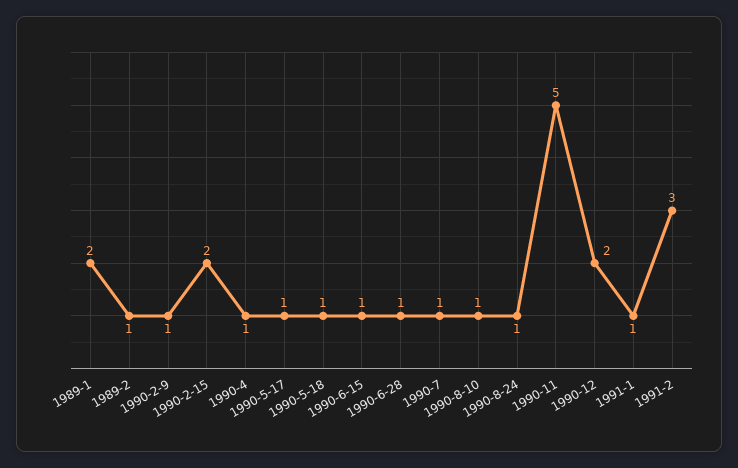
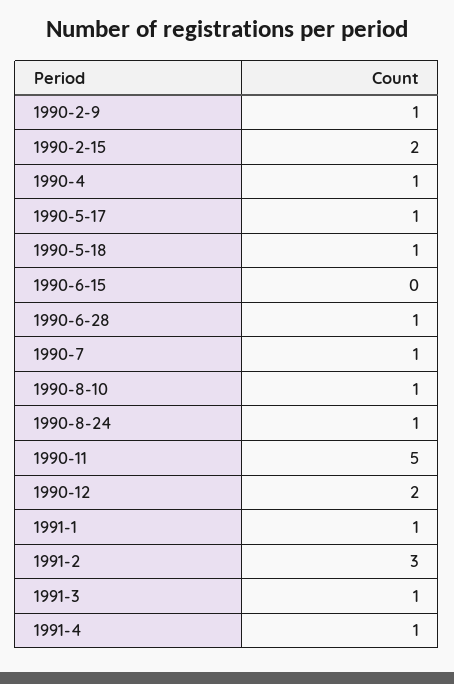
1989-1: 2 -> none
1989-2: 1 -> none
1990-6-15: 1 -> 0
1991-3: none -> 1
1991-4: none -> 1

